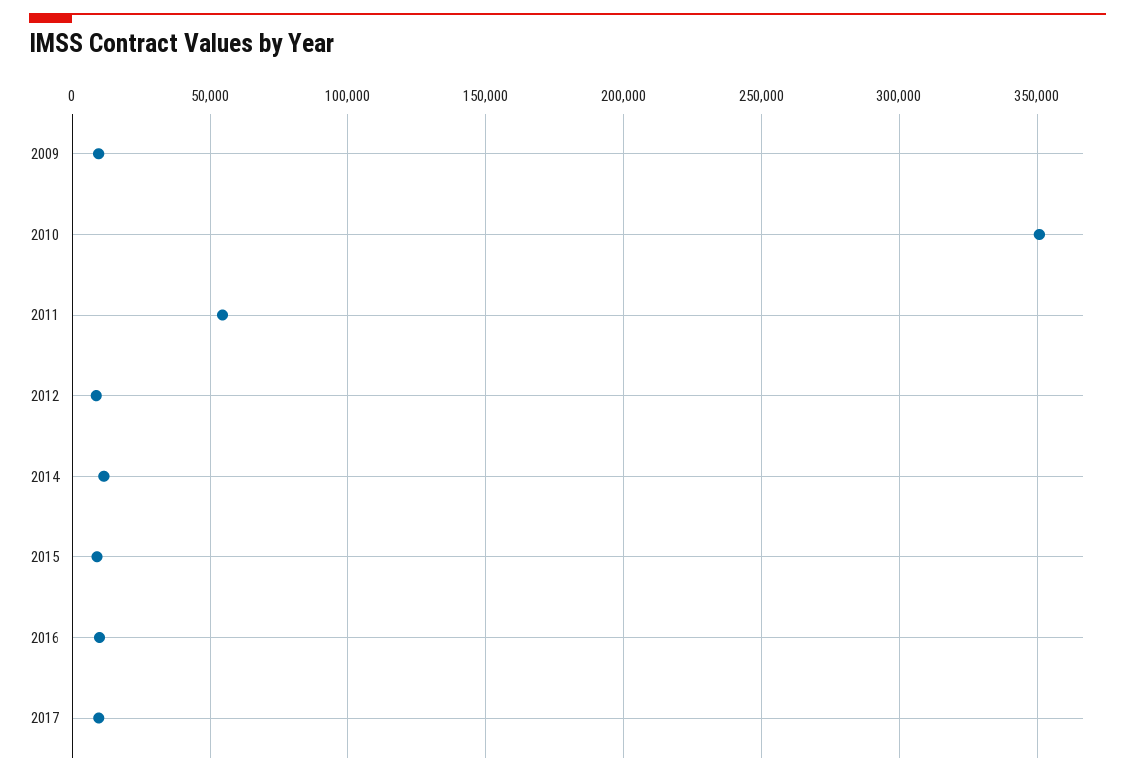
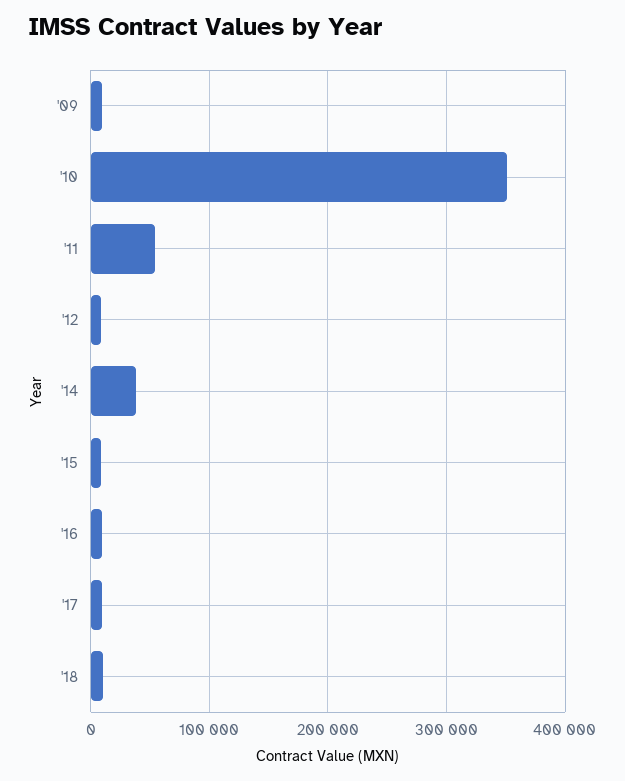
2014: 10000 -> 40000
'18: none -> 10000

